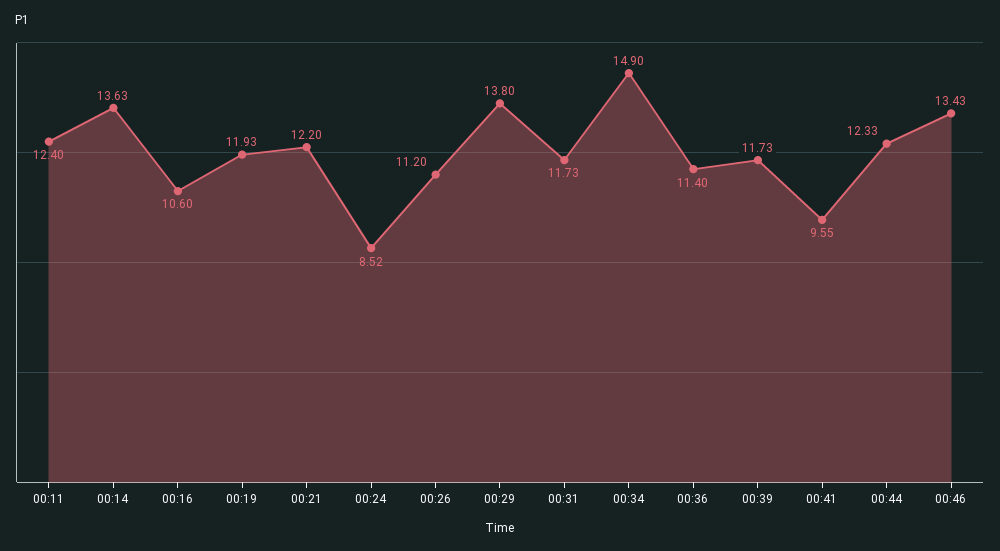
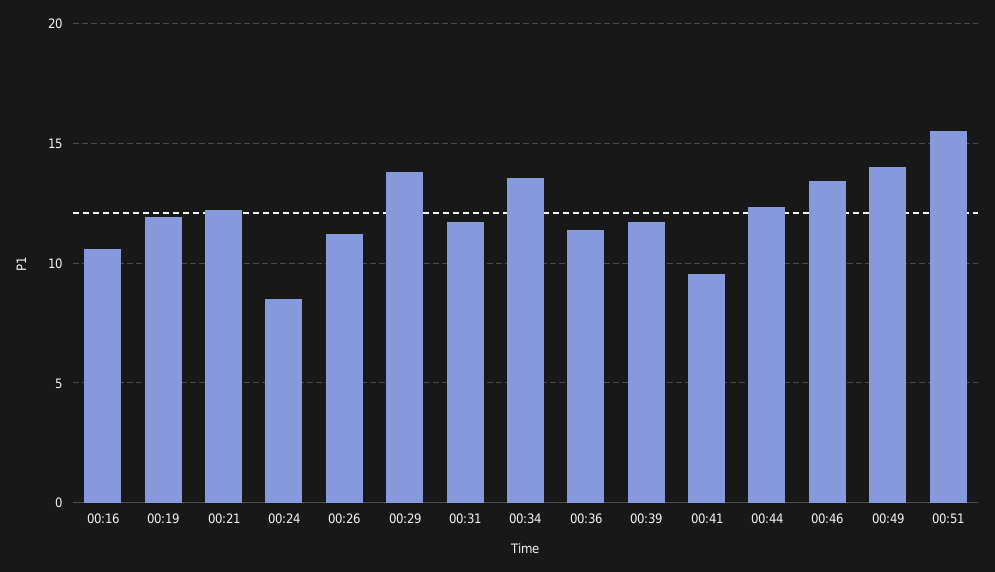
00:11: 12.4 -> none
00:14: 13.63 -> none
00:34: 14.9 -> 13.5
00:49: none -> 14
00:51: none -> 15.5

